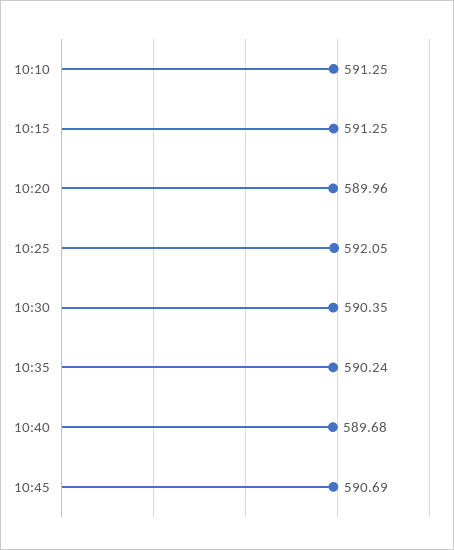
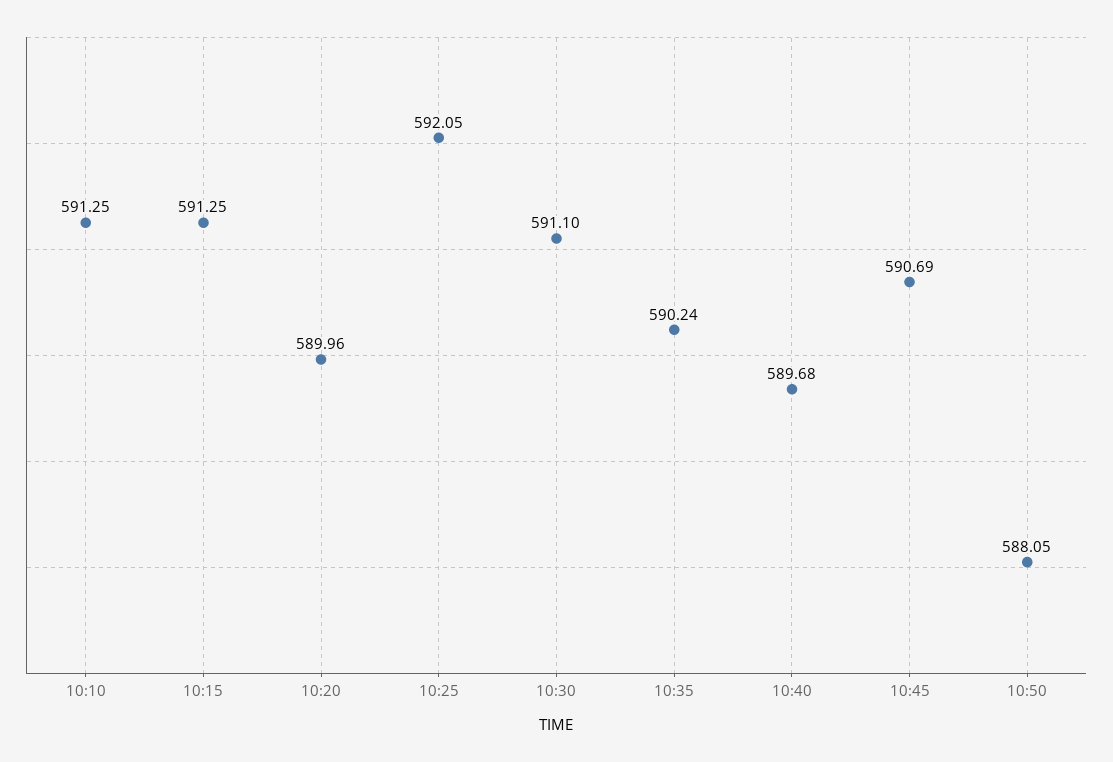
10:30: 590.35 -> 591.1
10:50: none -> 588.05

